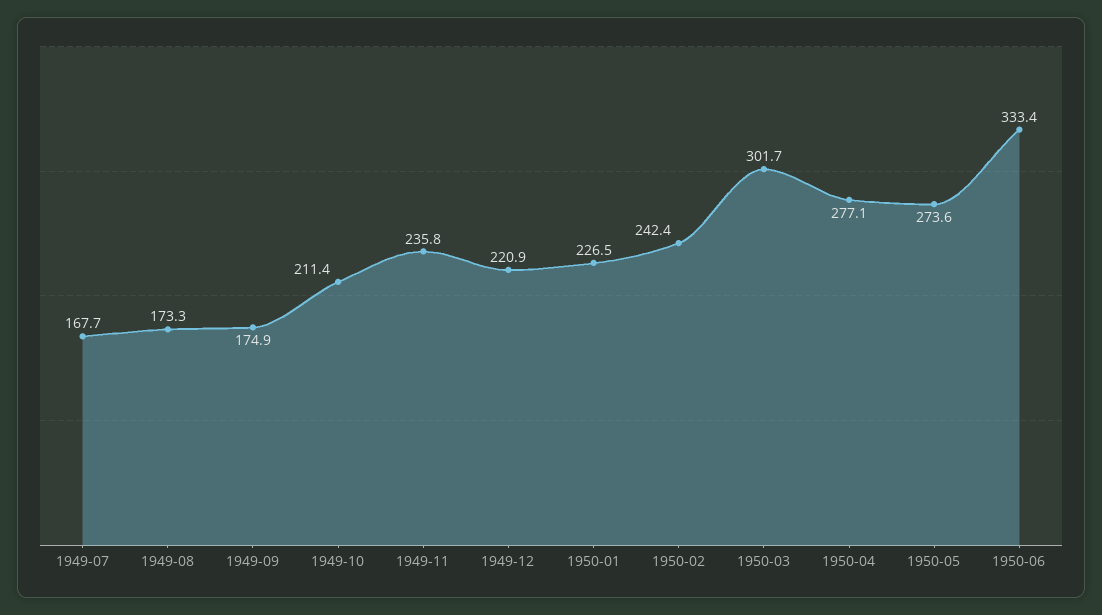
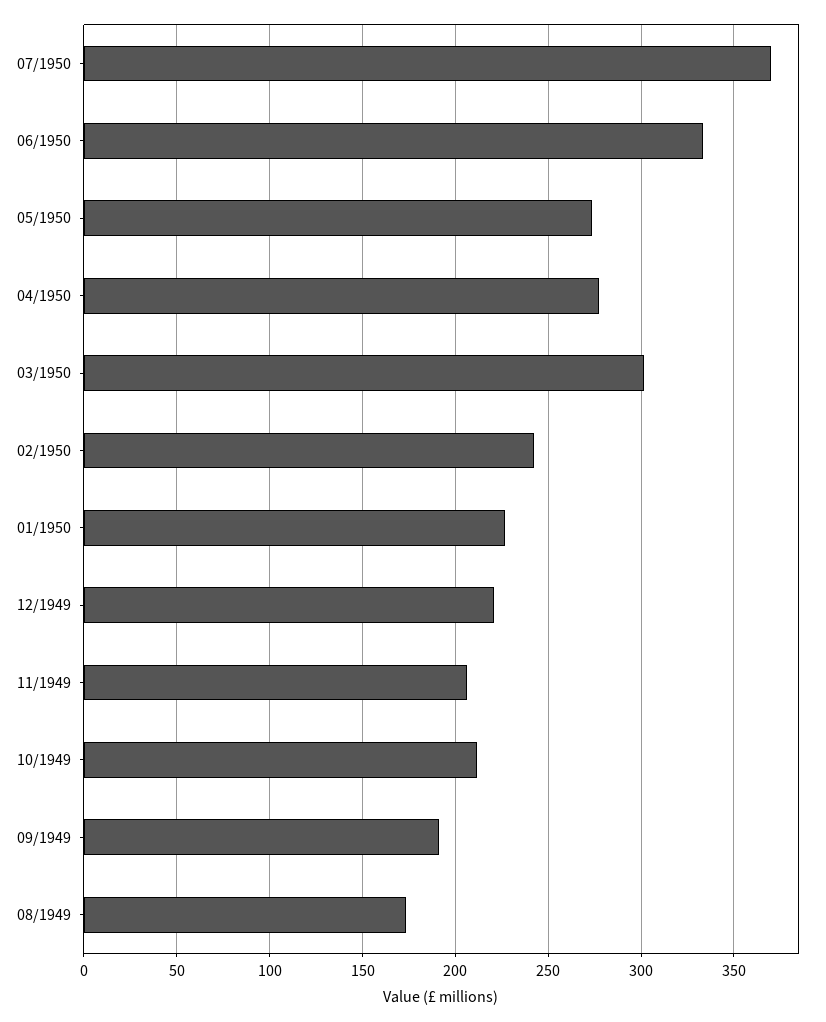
1949-07: 167.7 -> none
1949-09: 174.9 -> 190
1949-11: 235.8 -> 205
07/1950: none -> 370

